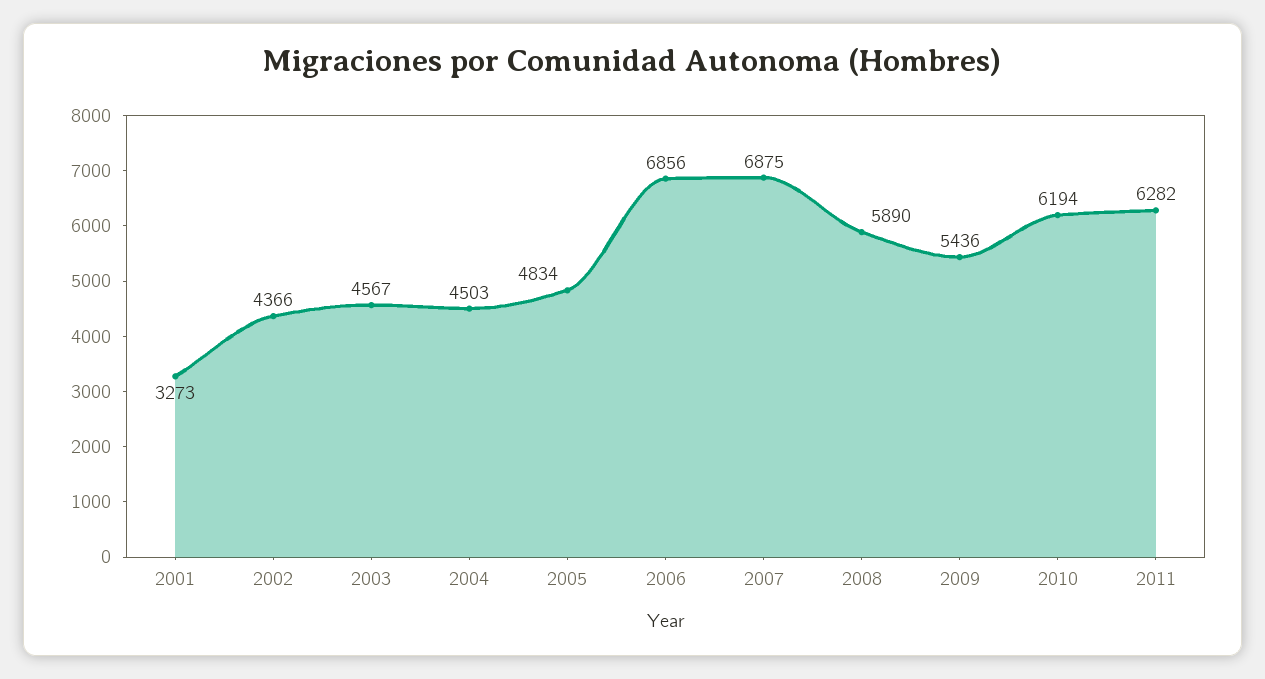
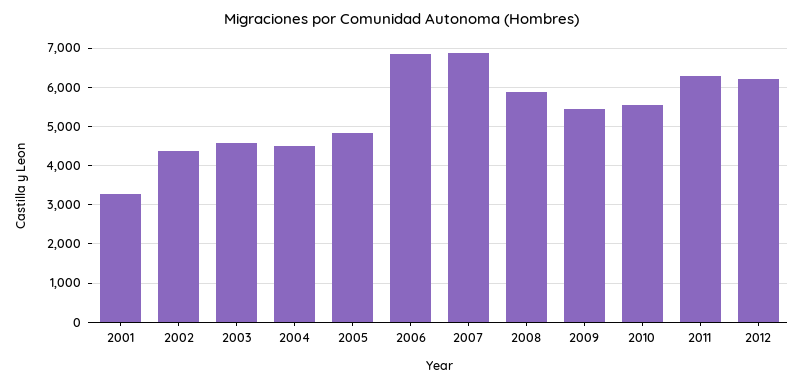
2010: 6194 -> 5600
2012: none -> 6200

